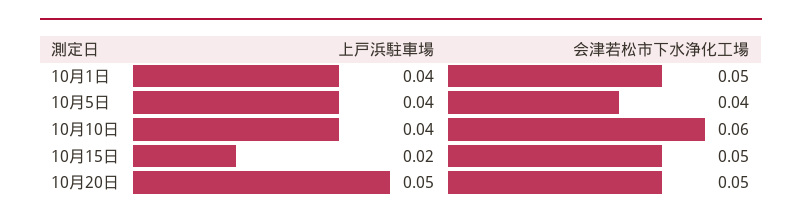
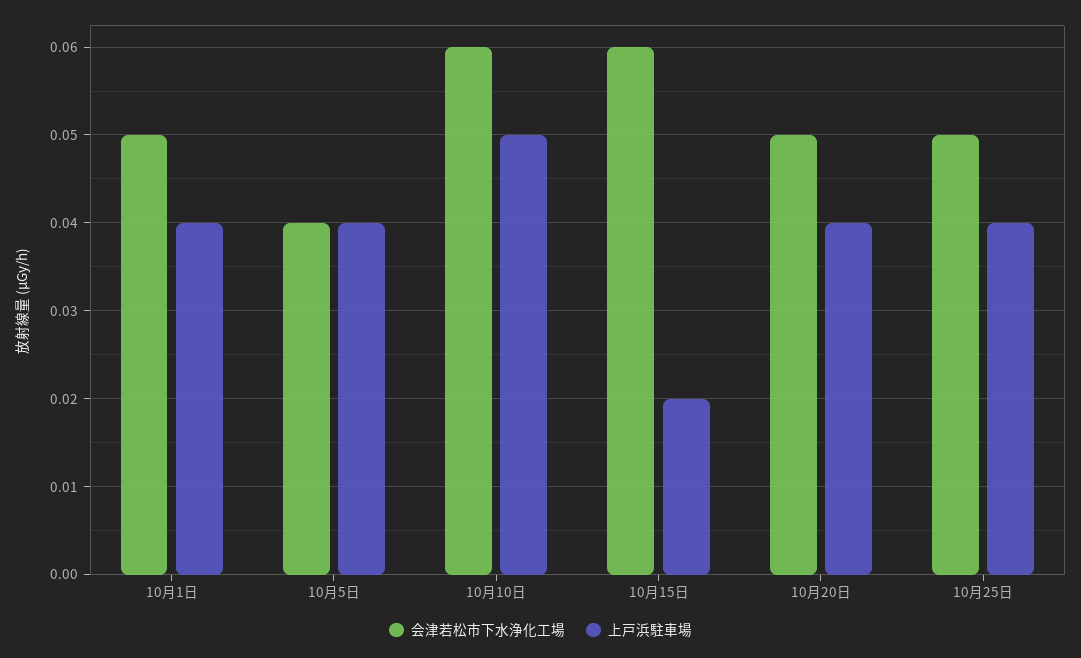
上戸浜駐車場, 10月10日: 0.04 -> 0.05
会津若松市下水浄化工場, 10月15日: 0.05 -> 0.06
上戸浜駐車場, 10月20日: 0.05 -> 0.04
会津若松市下水浄化工場, 10月25日: none -> 0.05
上戸浜駐車場, 10月25日: none -> 0.04

